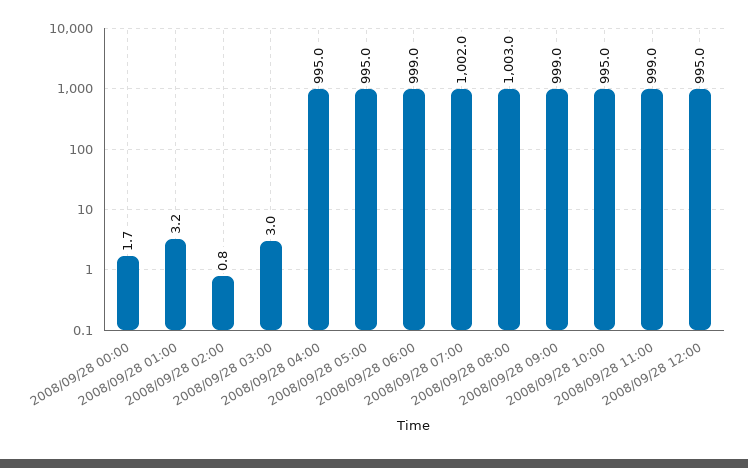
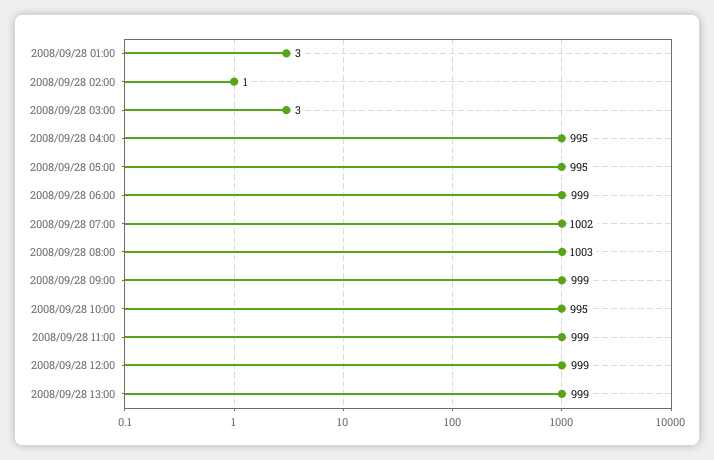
2008/09/28 00:00: 1.7 -> none
2008/09/28 12:00: 995 -> 999
2008/09/28 13:00: none -> 999

